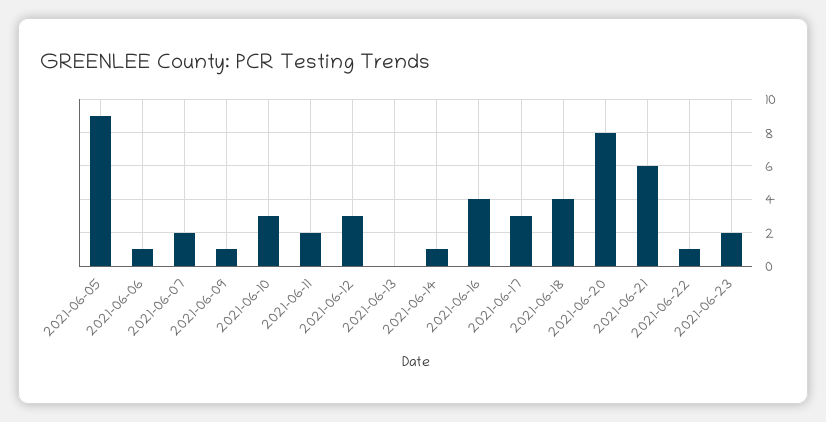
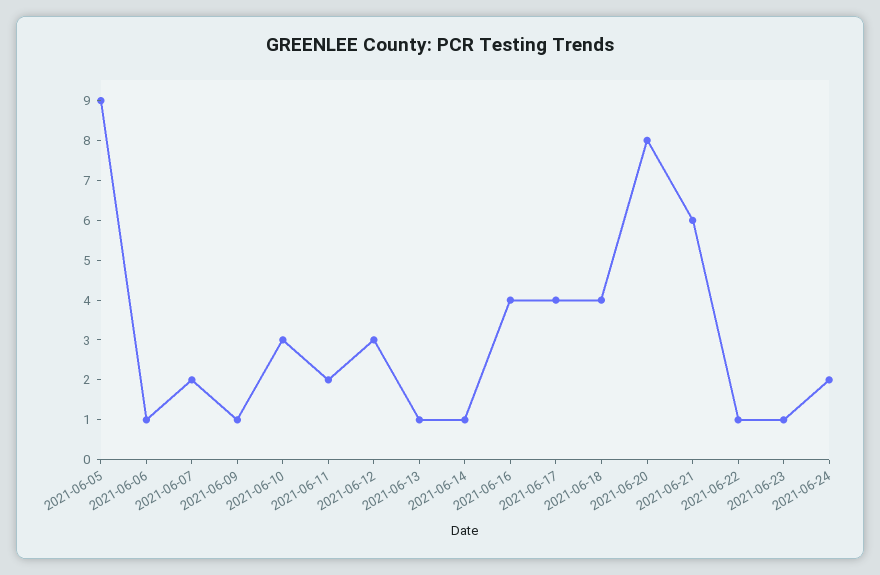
2021-06-13: 0 -> 1
2021-06-17: 3 -> 4
2021-06-23: 2 -> 1
2021-06-24: none -> 2

